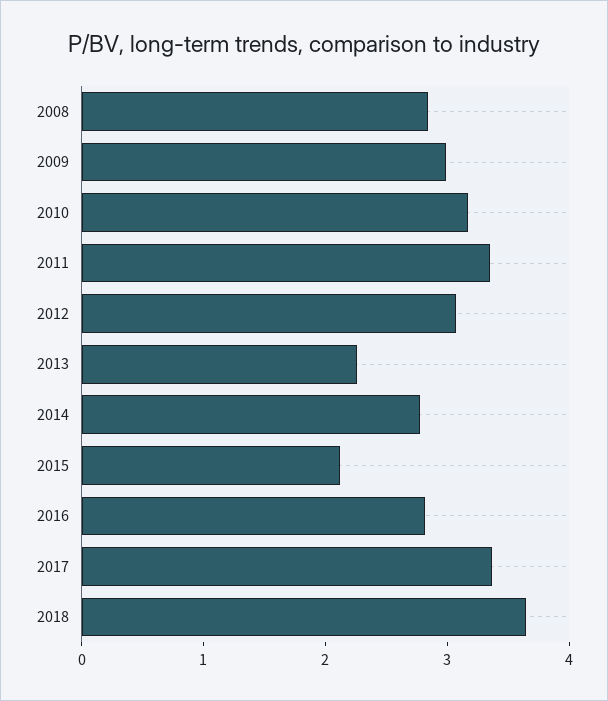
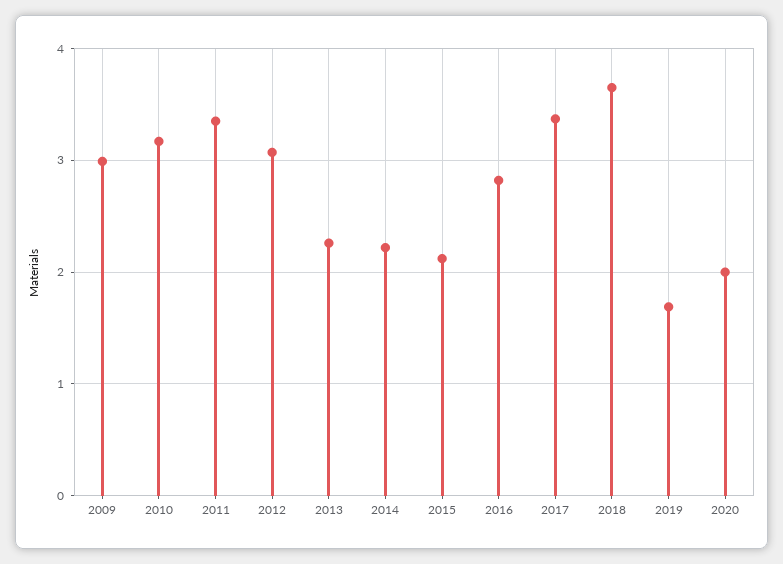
2008: 2.8 -> none
2014: 2.8 -> 2.2
2019: none -> 1.7
2020: none -> 2

